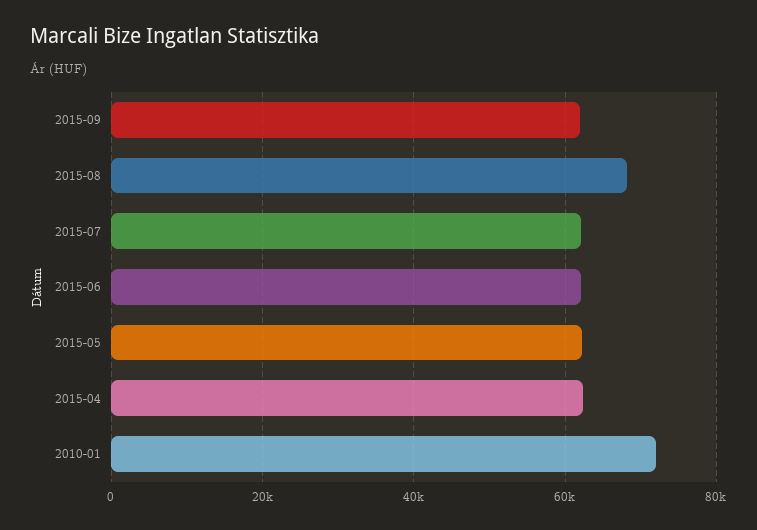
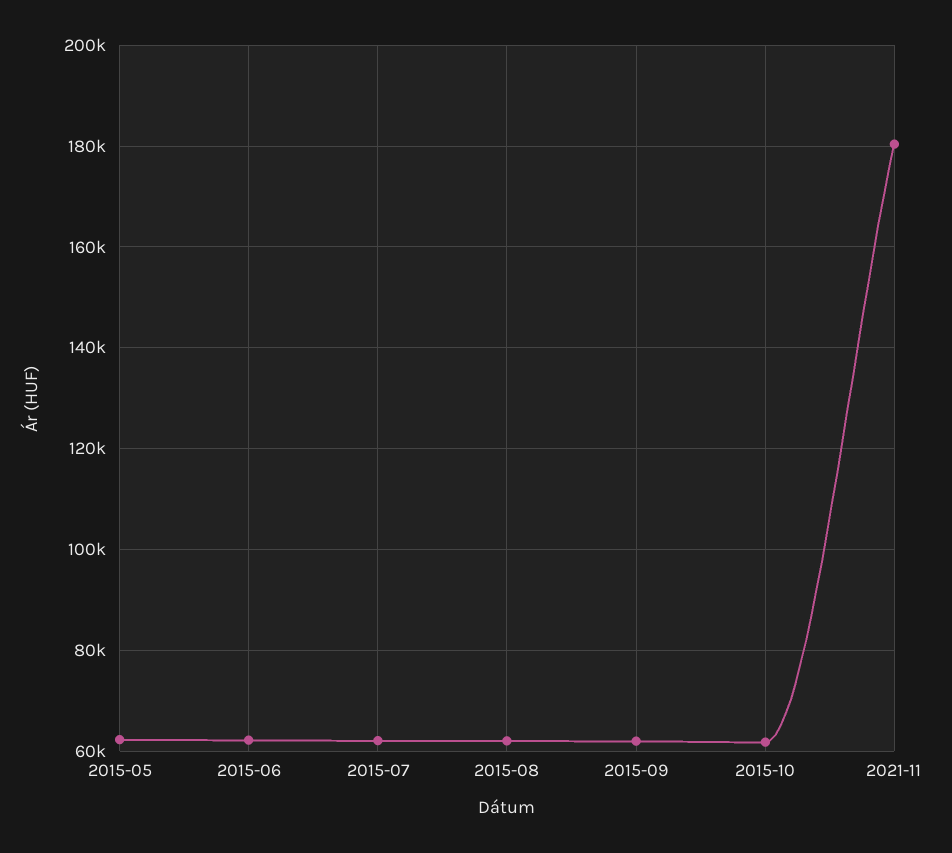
2015-08: 68000 -> 62000
2015-04: 62000 -> none
2010-01: 72000 -> none
2015-10: none -> 62000
2021-11: none -> 180000

